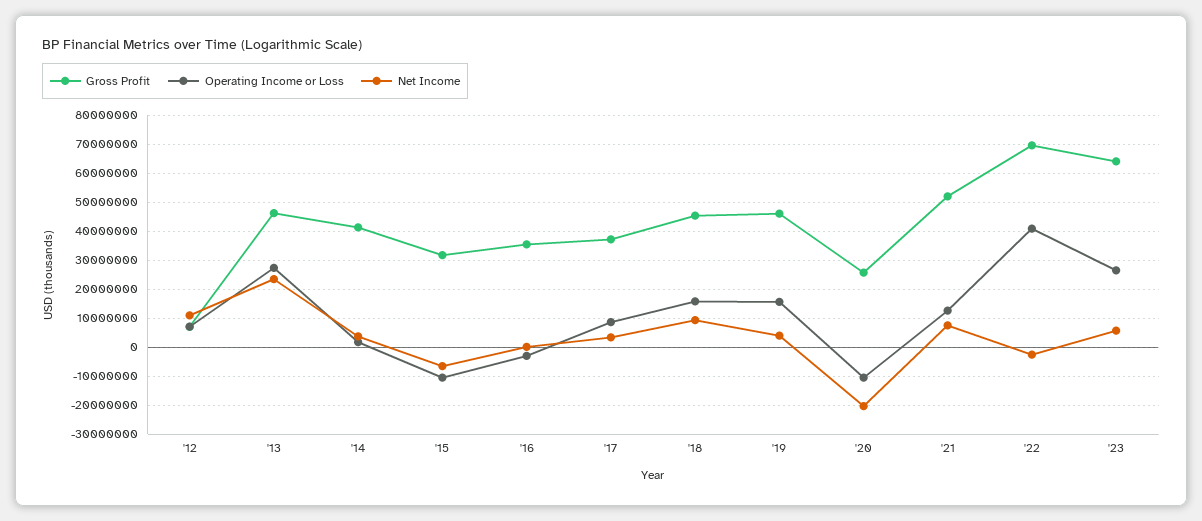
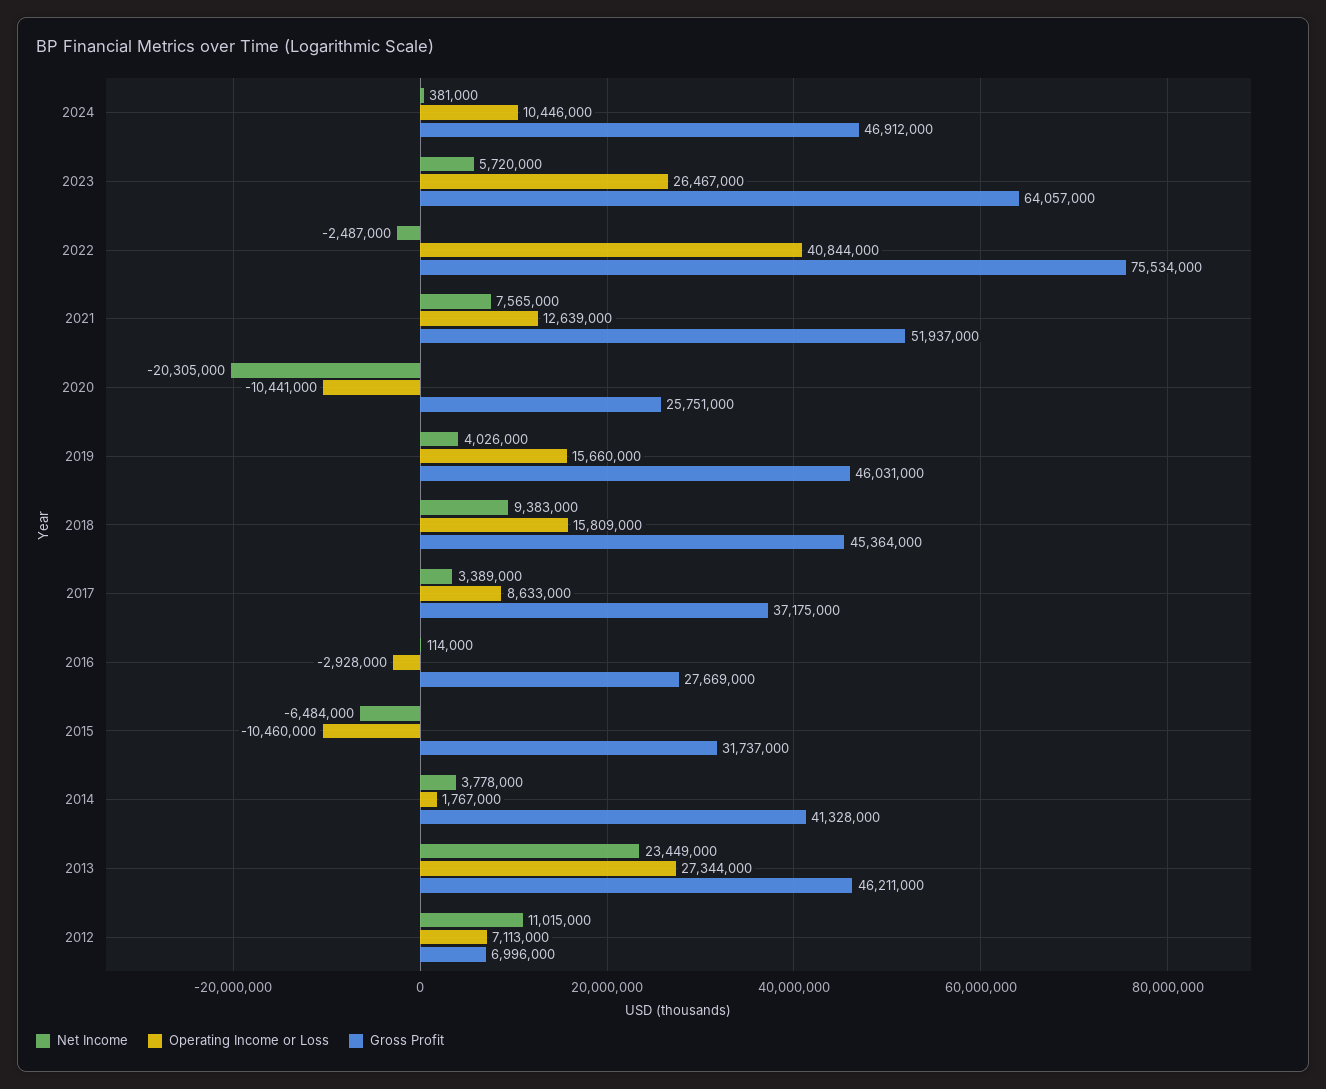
Gross Profit, '16: 35000000 -> 27669000
Gross Profit, '22: 70000000 -> 75534000
Net Income, 2024: none -> 381000
Operating Income or Loss, 2024: none -> 10446000
Gross Profit, 2024: none -> 46912000

